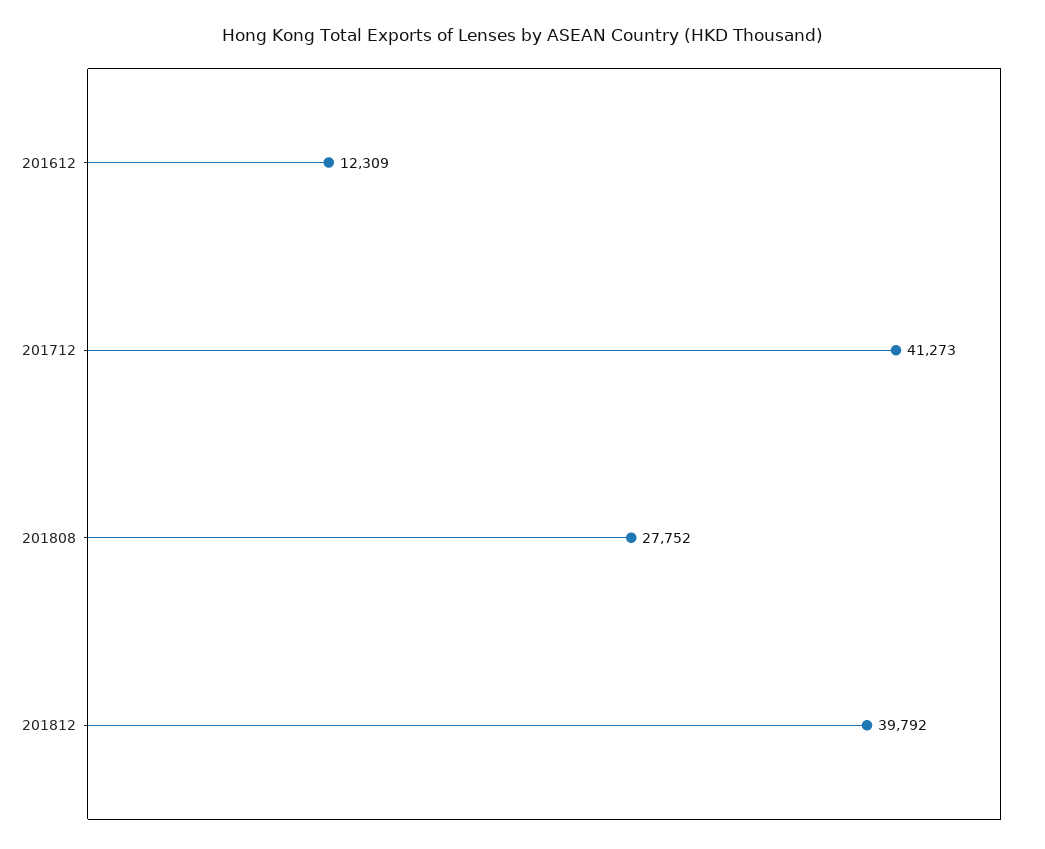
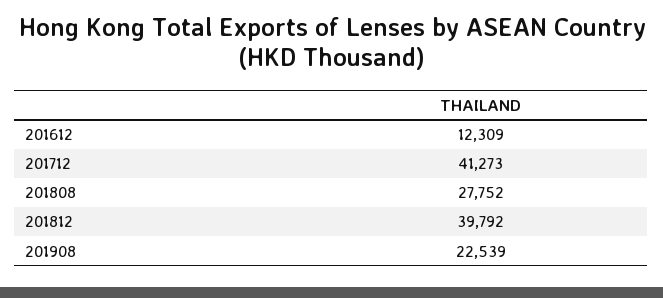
201908: none -> 22539

